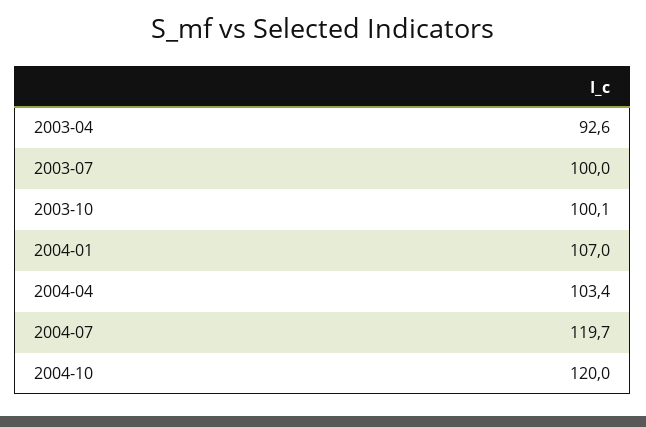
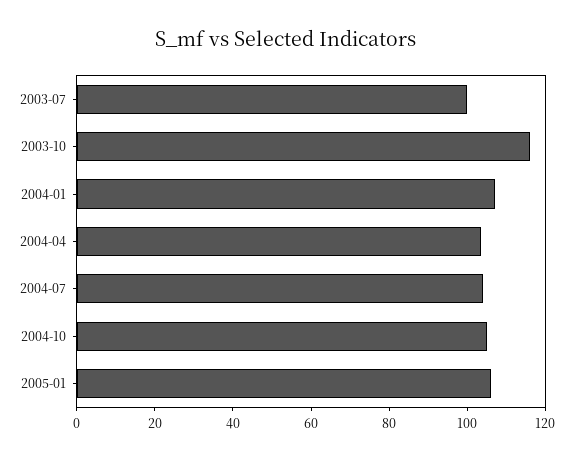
2003-04: 92.6 -> none
2003-10: 100.1 -> 115
2004-07: 119.7 -> 105
2004-10: 120 -> 105
2005-01: none -> 105

